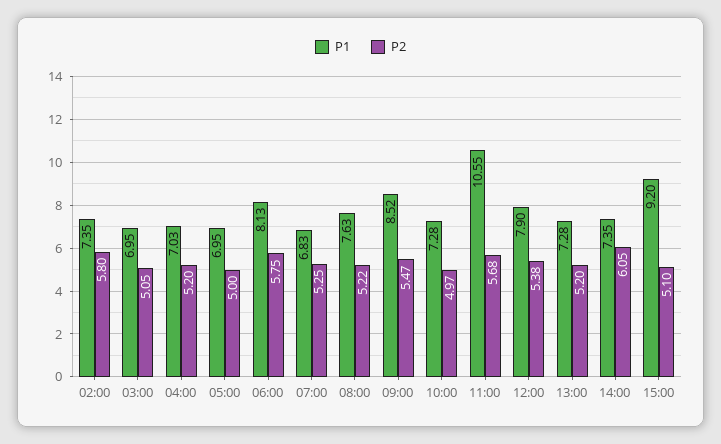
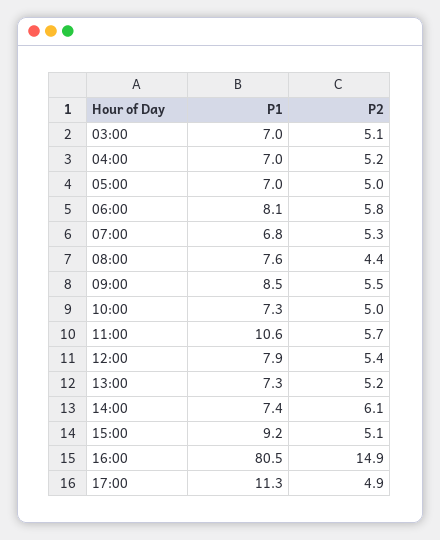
P1, 02:00: 7.35 -> none
P2, 02:00: 5.8 -> none
P2, 08:00: 5.22 -> 4.4
P1, 16:00: none -> 80.5
P2, 16:00: none -> 14.9
P1, 17:00: none -> 11.3
P2, 17:00: none -> 4.9

